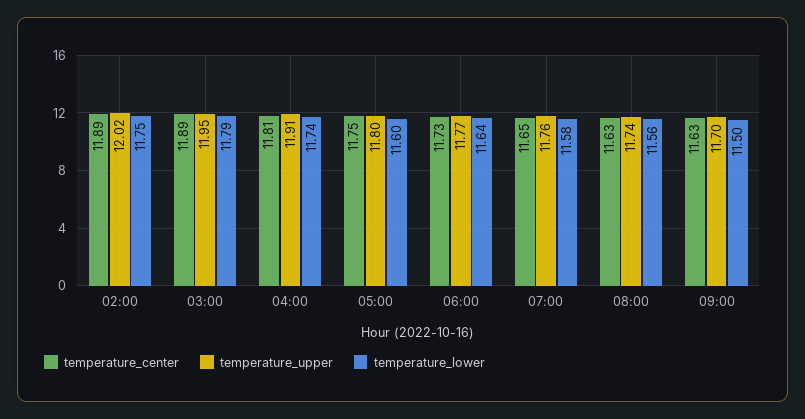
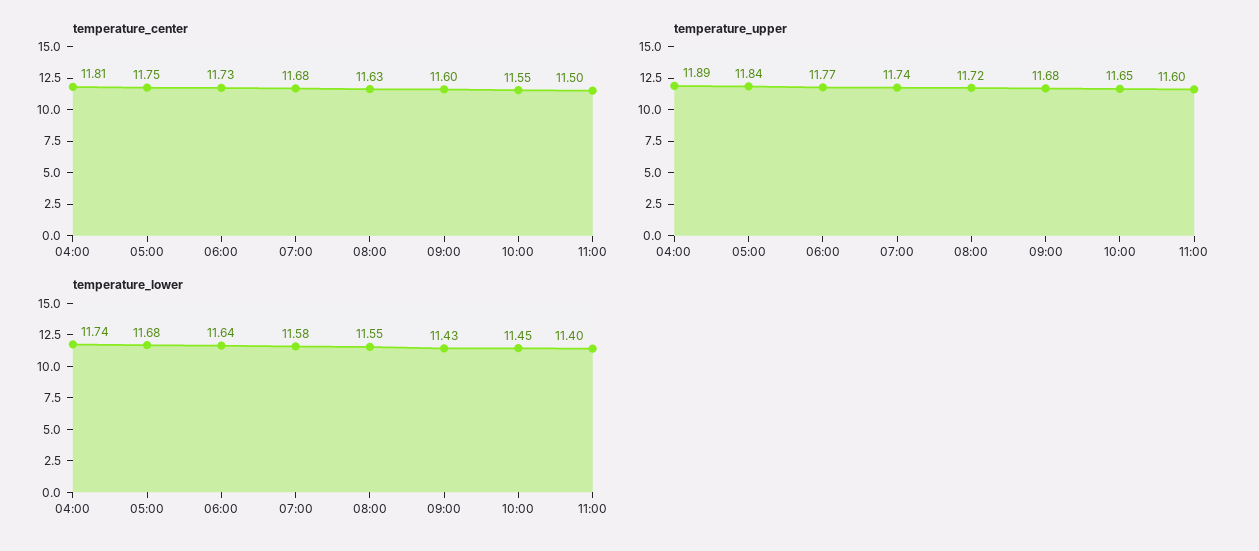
temperature_center, 02:00: 11.89 -> none
temperature_upper, 02:00: 12.02 -> none
temperature_lower, 02:00: 11.75 -> none
temperature_center, 03:00: 11.89 -> none
temperature_upper, 03:00: 11.95 -> none
temperature_lower, 03:00: 11.79 -> none
temperature_upper, 04:00: 11.91 -> 11.89
temperature_upper, 05:00: 11.8 -> 11.84
temperature_lower, 05:00: 11.6 -> 11.68
temperature_center, 07:00: 11.65 -> 11.68
temperature_upper, 07:00: 11.76 -> 11.74
temperature_upper, 08:00: 11.74 -> 11.72
temperature_lower, 08:00: 11.56 -> 11.55
temperature_center, 09:00: 11.63 -> 11.6
temperature_upper, 09:00: 11.7 -> 11.68
temperature_lower, 09:00: 11.5 -> 11.43
temperature_center, 10:00: none -> 11.55
temperature_center, 11:00: none -> 11.5
temperature_upper, 10:00: none -> 11.65
temperature_upper, 11:00: none -> 11.6
temperature_lower, 10:00: none -> 11.45
temperature_lower, 11:00: none -> 11.4

